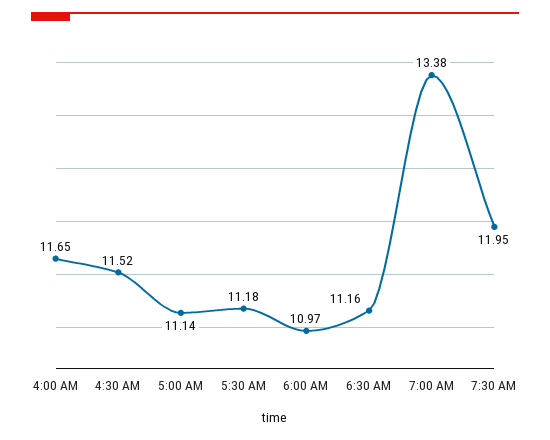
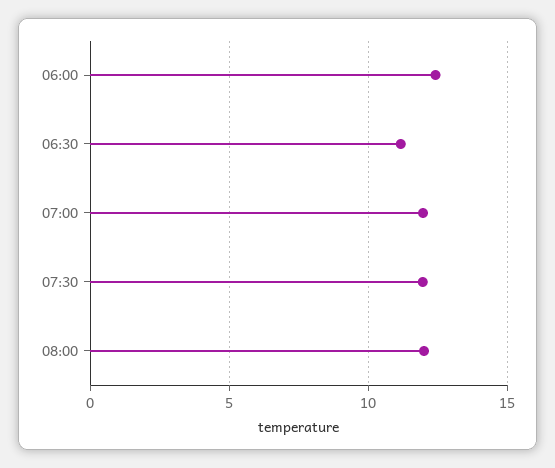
4:00 AM: 11.65 -> none
4:30 AM: 11.52 -> none
5:00 AM: 11.14 -> none
5:30 AM: 11.18 -> none
6:00 AM: 10.97 -> 12.5
7:00 AM: 13.38 -> 12
08:00: none -> 12

